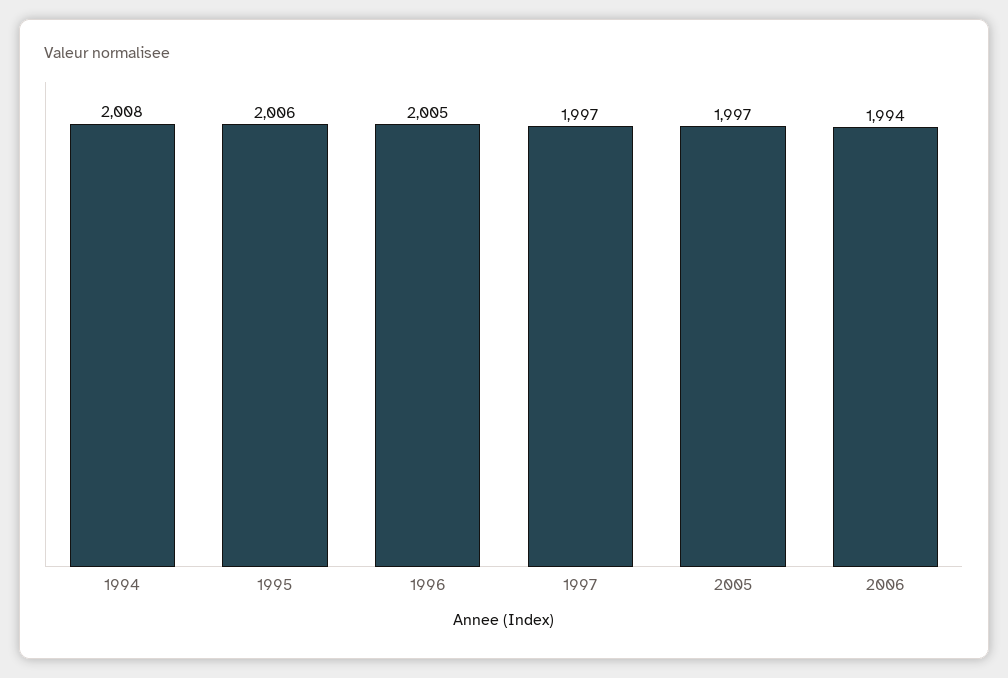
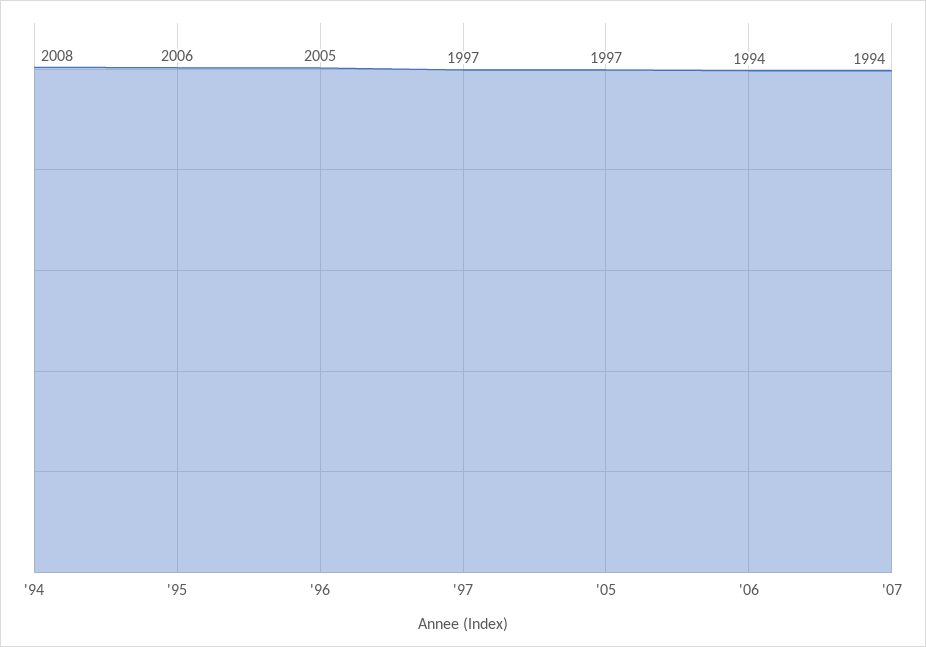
'07: none -> 1994

